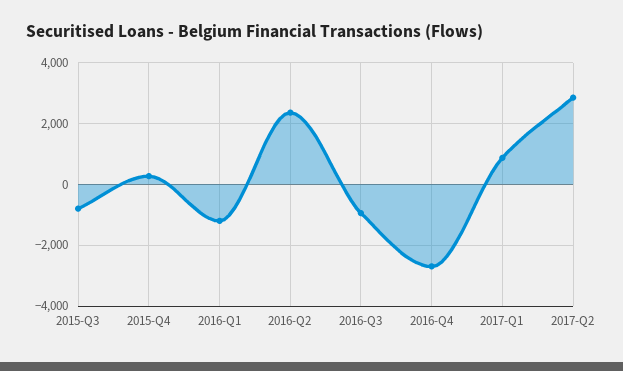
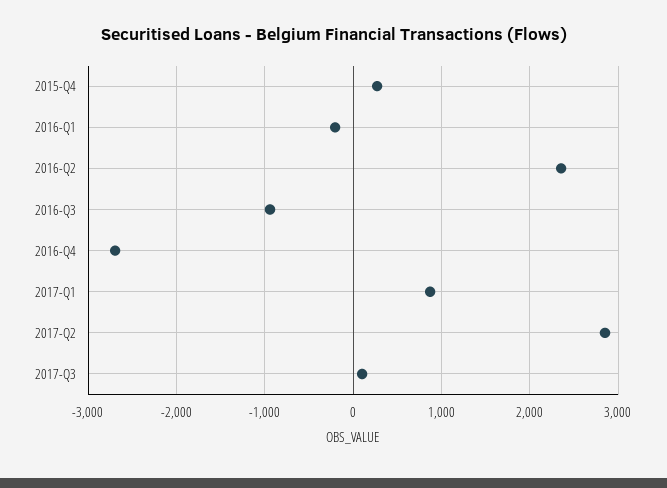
2015-Q3: -800 -> none
2016-Q1: -1200 -> -200
2017-Q3: none -> 100

